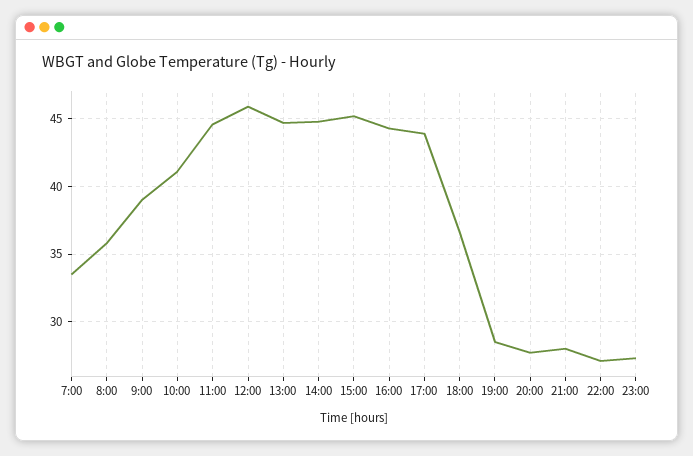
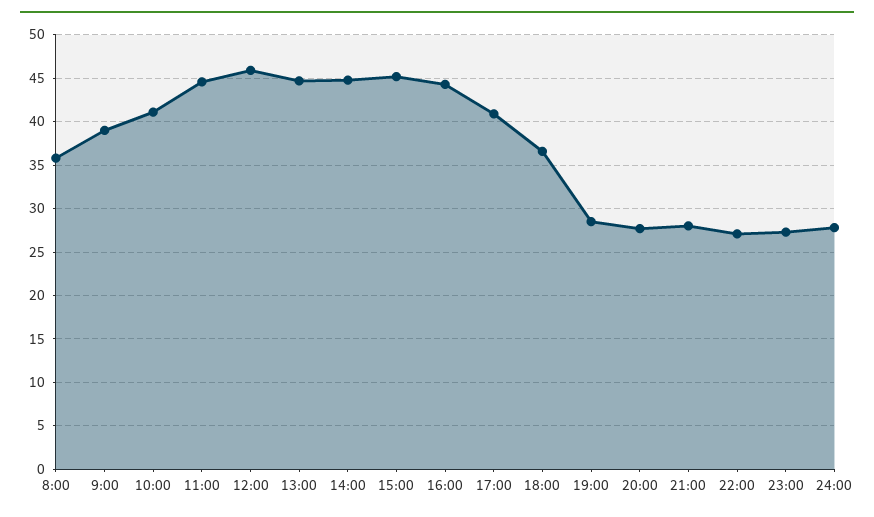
7:00: 33.5 -> none
17:00: 44 -> 41
24:00: none -> 28

